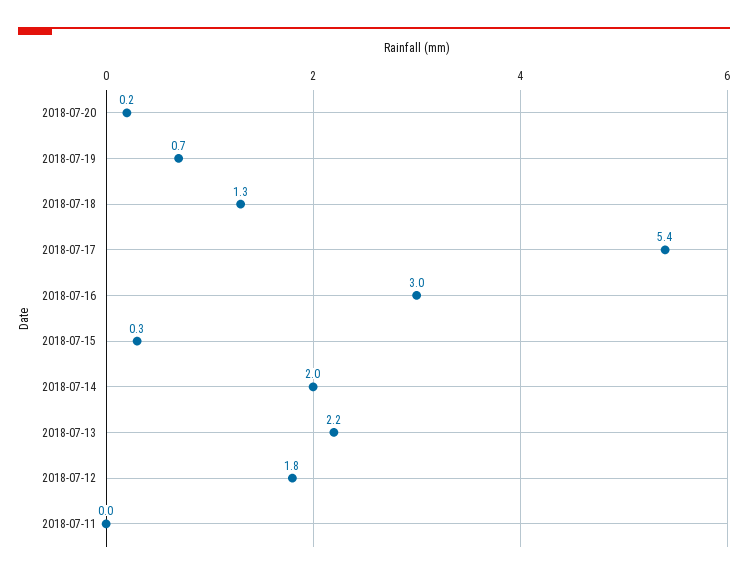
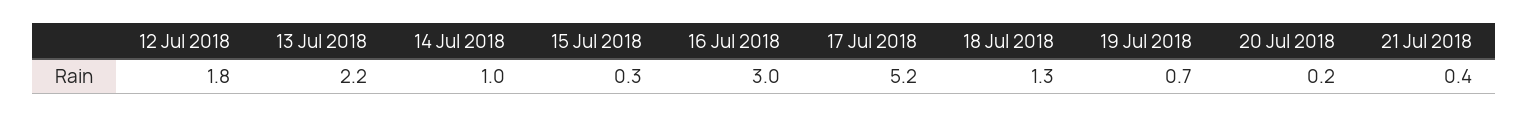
2018-07-17: 5.4 -> 5.2
2018-07-14: 2 -> 1
2018-07-11: 0 -> none
21 Jul 2018: none -> 0.4

